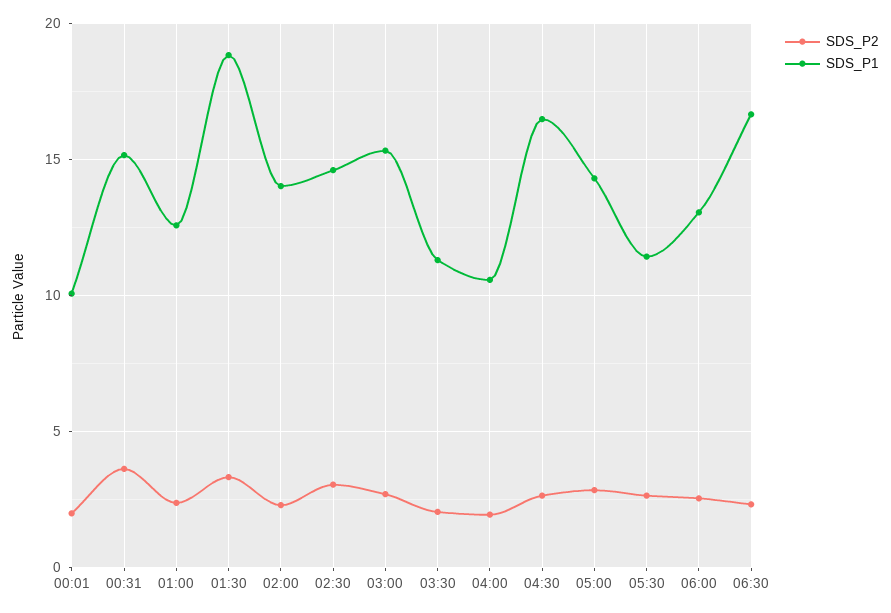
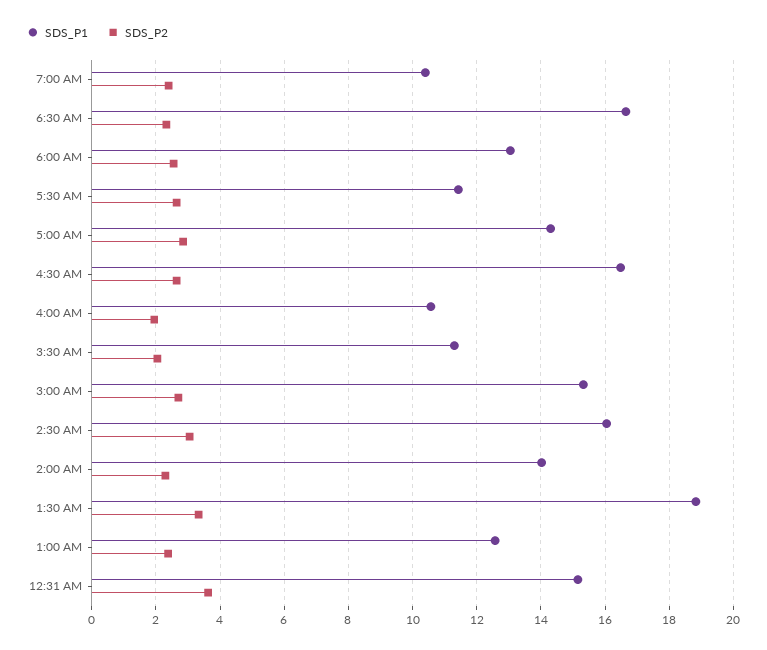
SDS_P2, 00:01: 2 -> none
SDS_P1, 00:01: 10 -> none
SDS_P1, 02:30: 14.5 -> 16
SDS_P1, 7:00 AM: none -> 10.4
SDS_P2, 7:00 AM: none -> 2.4

